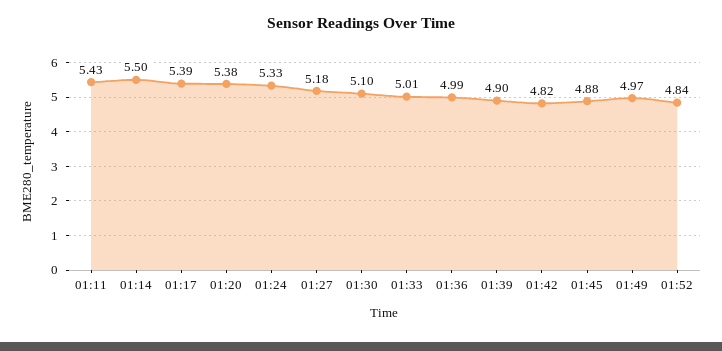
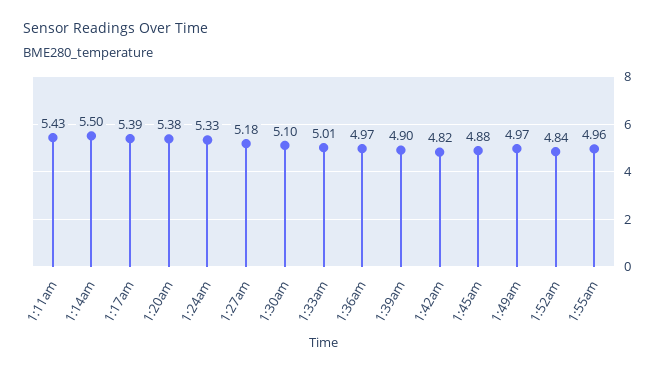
01:36: 4.99 -> 4.97
1:55am: none -> 4.96

